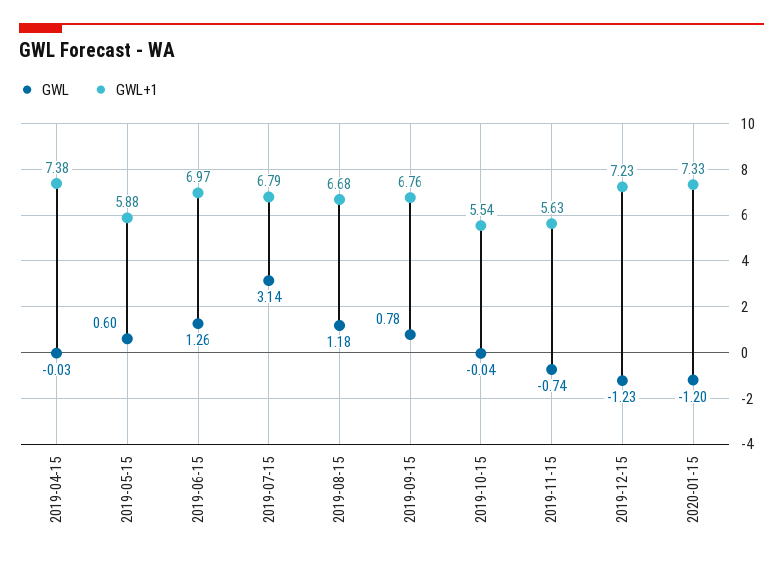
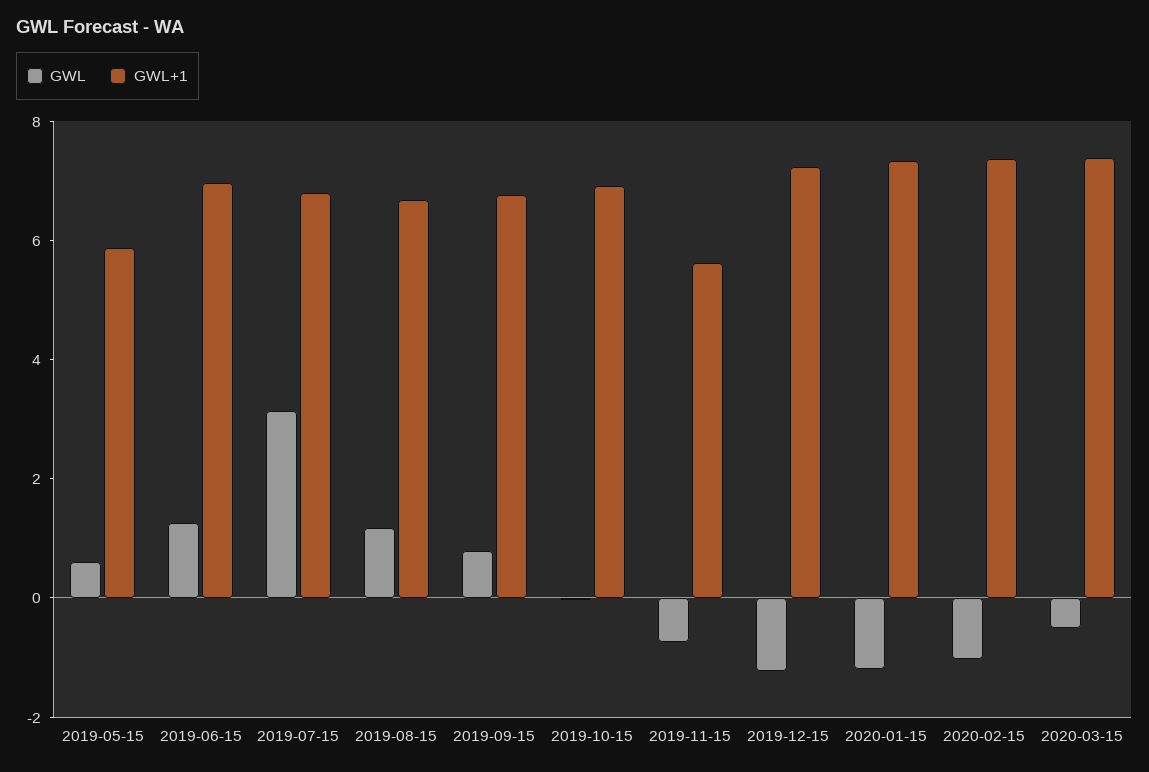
GWL, 2019-04-15: -0.03 -> none
GWL+1, 2019-04-15: 7.38 -> none
GWL+1, 2019-10-15: 5.54 -> 7
GWL, 2020-02-15: none -> -1
GWL+1, 2020-02-15: none -> 7.5
GWL, 2020-03-15: none -> -0.5
GWL+1, 2020-03-15: none -> 7.5

